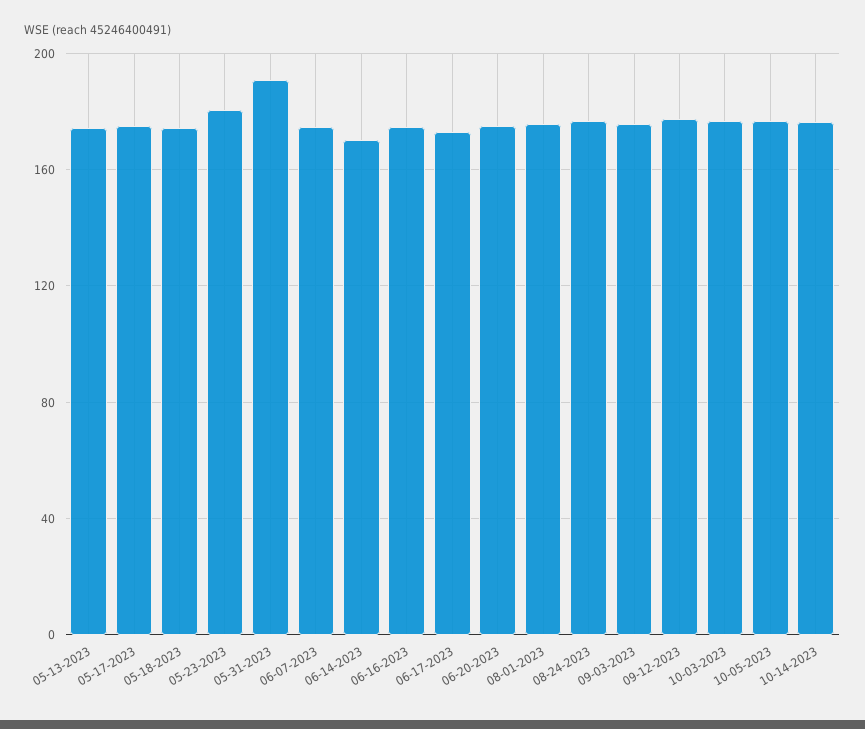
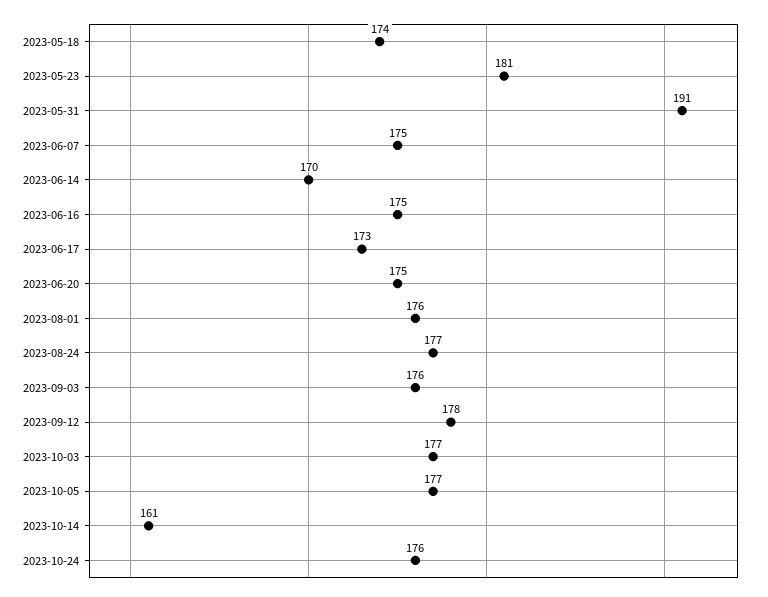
05-13-2023: 175 -> none
05-17-2023: 175 -> none
10-14-2023: 175 -> 161
2023-10-24: none -> 176

